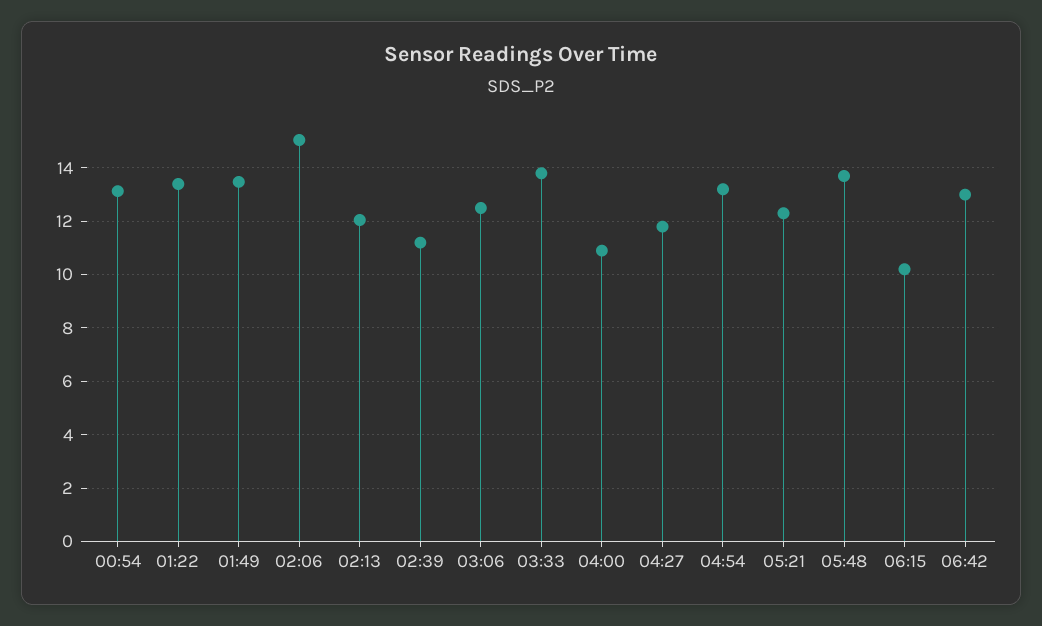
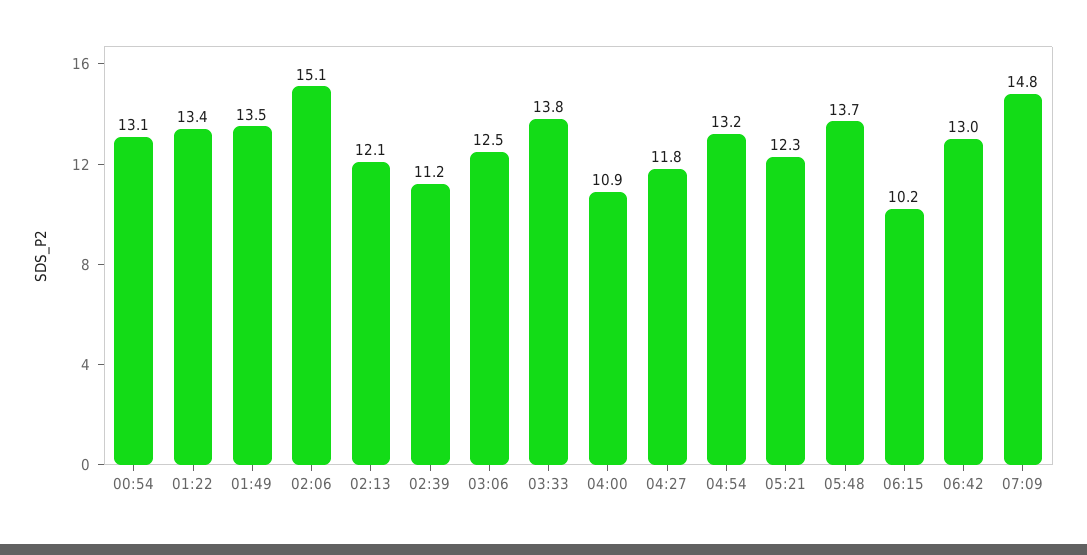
07:09: none -> 14.8

